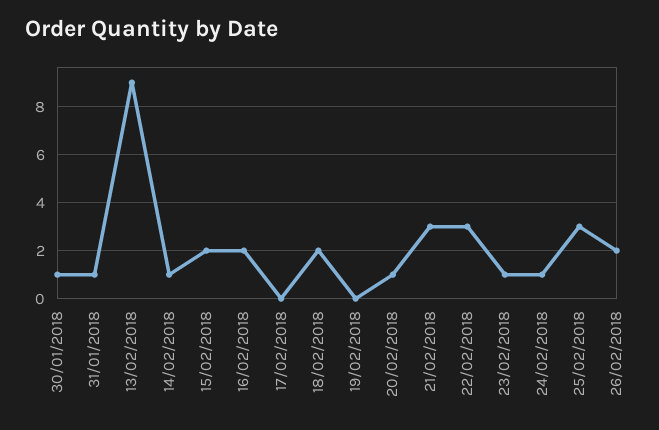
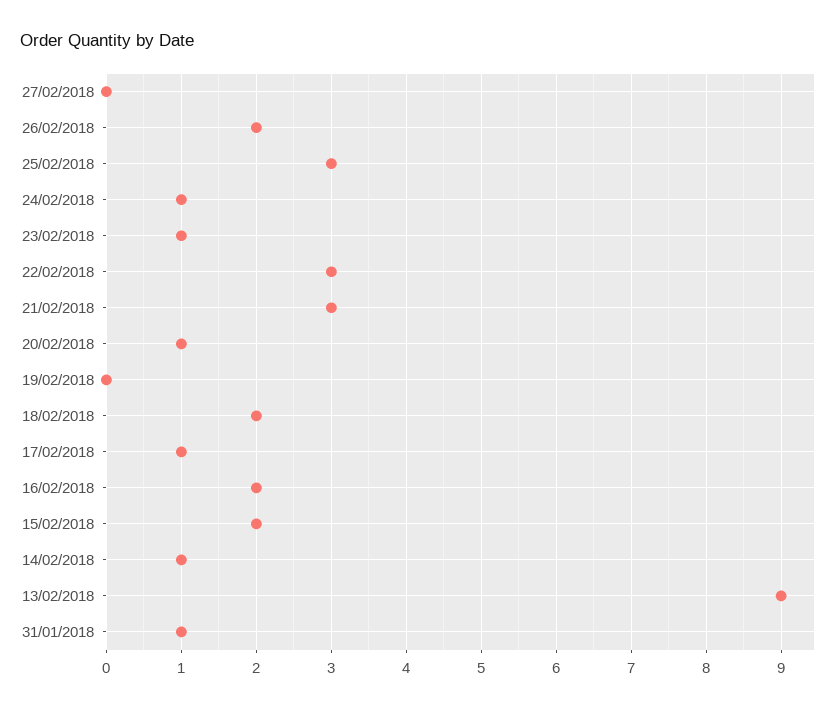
30/01/2018: 1 -> none
17/02/2018: 0 -> 1
27/02/2018: none -> 0

